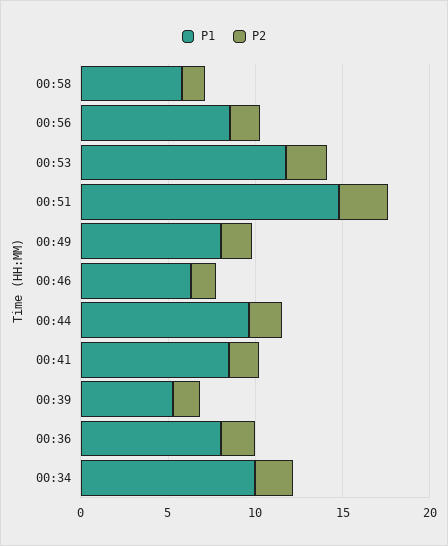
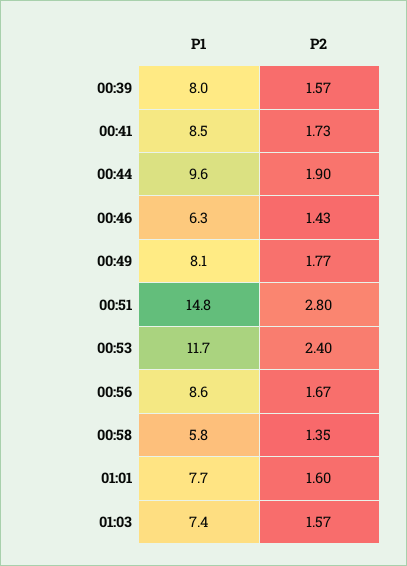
P1, 00:39: 5 -> 8
P1, 00:36: 8 -> none
P2, 00:36: 2 -> none
P1, 00:34: 10 -> none
P2, 00:34: 2 -> none
P1, 01:01: none -> 7.7
P2, 01:01: none -> 1.6
P1, 01:03: none -> 7.4
P2, 01:03: none -> 1.57

